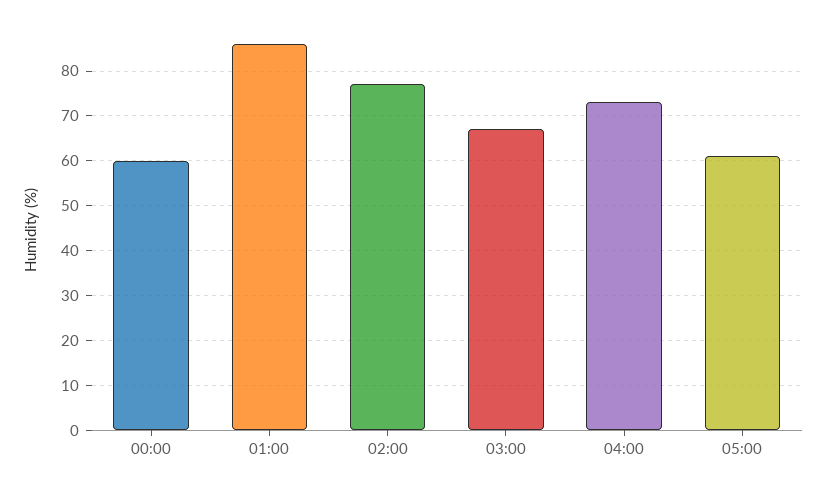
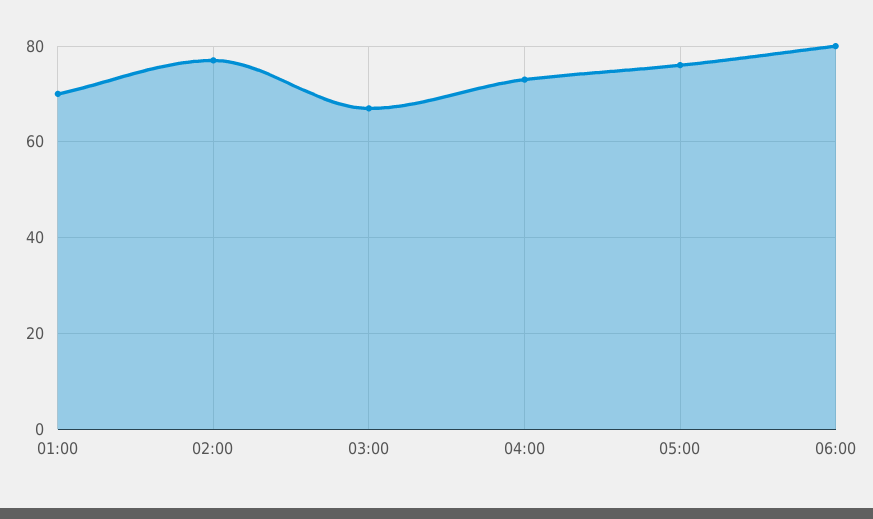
00:00: 60 -> none
01:00: 85 -> 70
05:00: 60 -> 75
06:00: none -> 80

